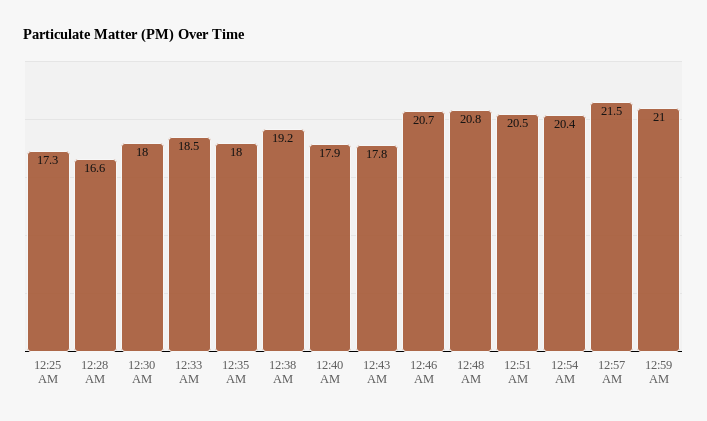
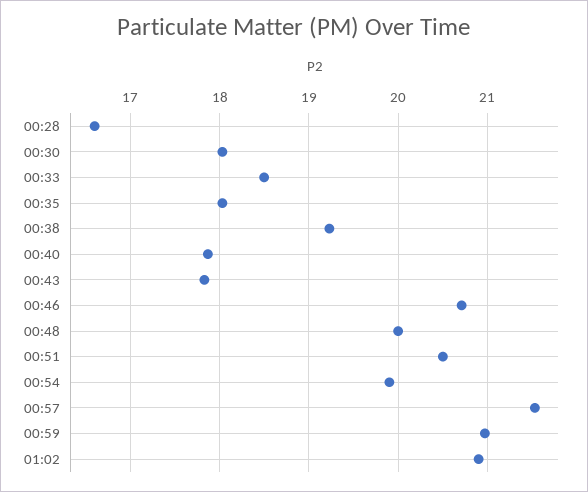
12:25 AM: 17.3 -> none
12:48 AM: 20.8 -> 20
12:54 AM: 20.4 -> 19.9
01:02: none -> 20.9

